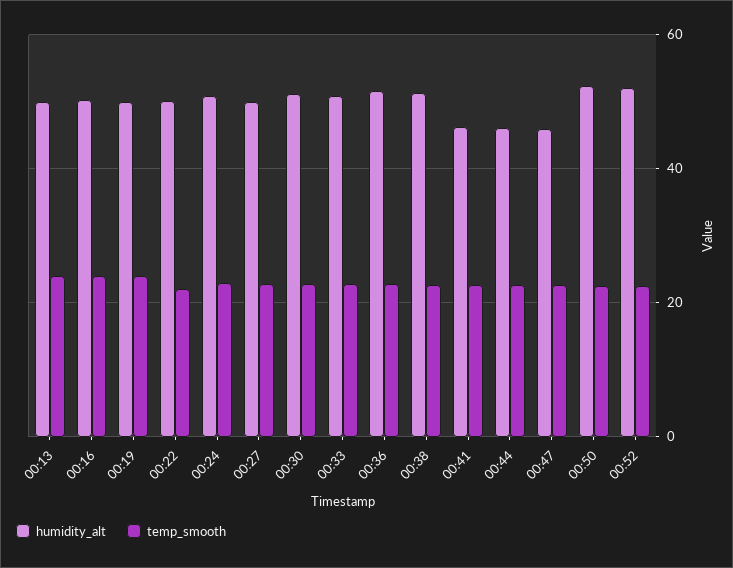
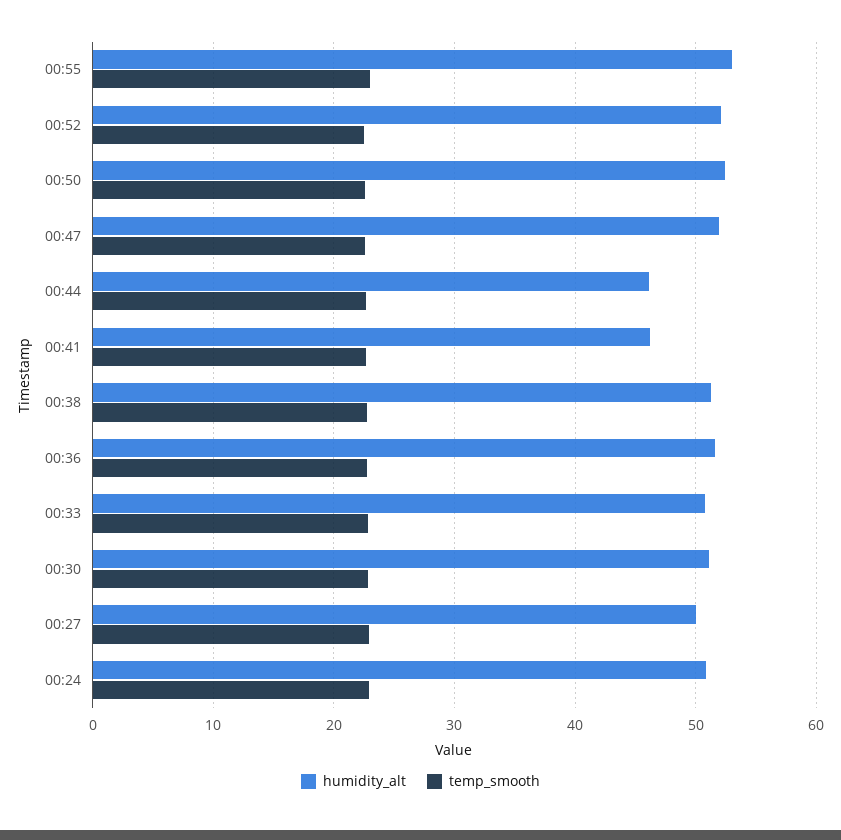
humidity_alt, 00:13: 50 -> none
temp_smooth, 00:13: 24 -> none
humidity_alt, 00:16: 50 -> none
temp_smooth, 00:16: 24 -> none
humidity_alt, 00:19: 50 -> none
temp_smooth, 00:19: 24 -> none
humidity_alt, 00:22: 50 -> none
temp_smooth, 00:22: 22 -> none
humidity_alt, 00:47: 46 -> 52
humidity_alt, 00:55: none -> 53
temp_smooth, 00:55: none -> 23

